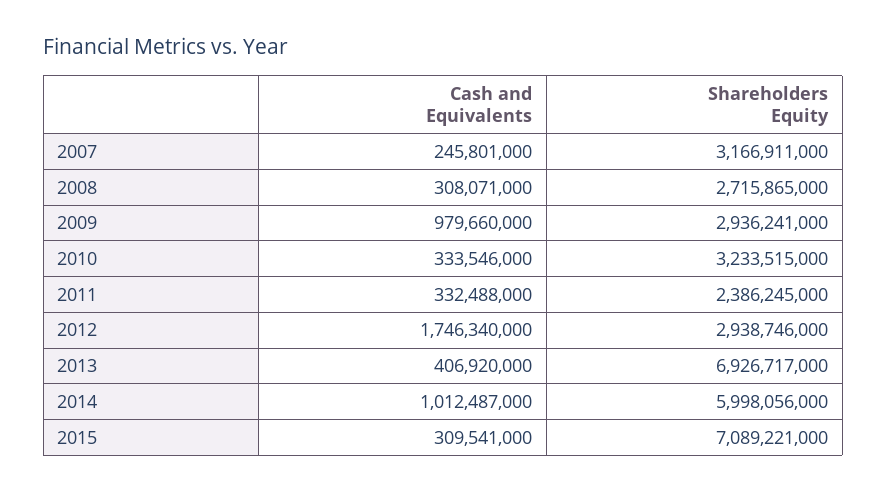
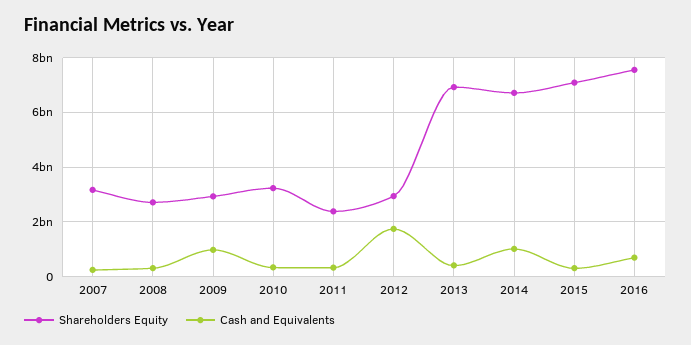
Shareholders Equity, 2014: 5998056000 -> 6750000000
Shareholders Equity, 2016: none -> 7500000000
Cash and Equivalents, 2016: none -> 750000000

